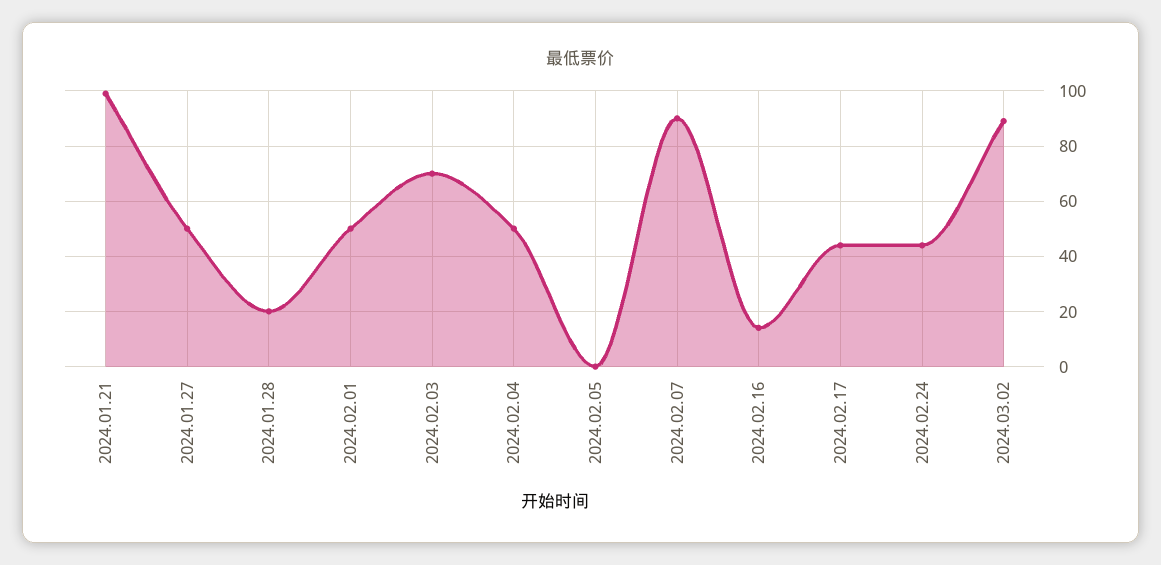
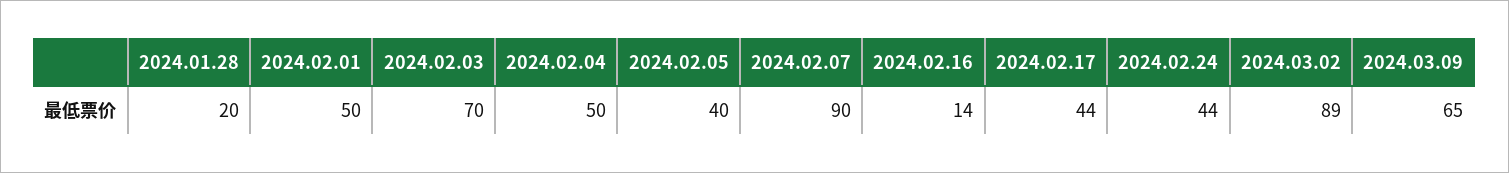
2024.01.21: 100 -> none
2024.01.27: 50 -> none
2024.02.05: 0 -> 40
2024.03.09: none -> 65

